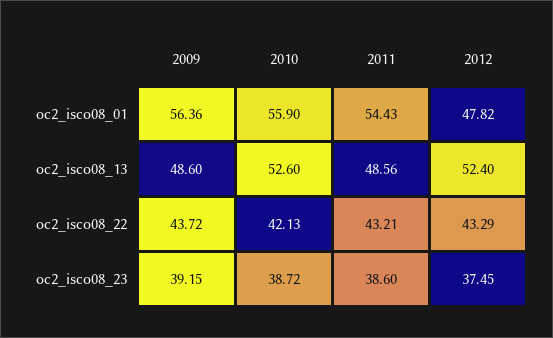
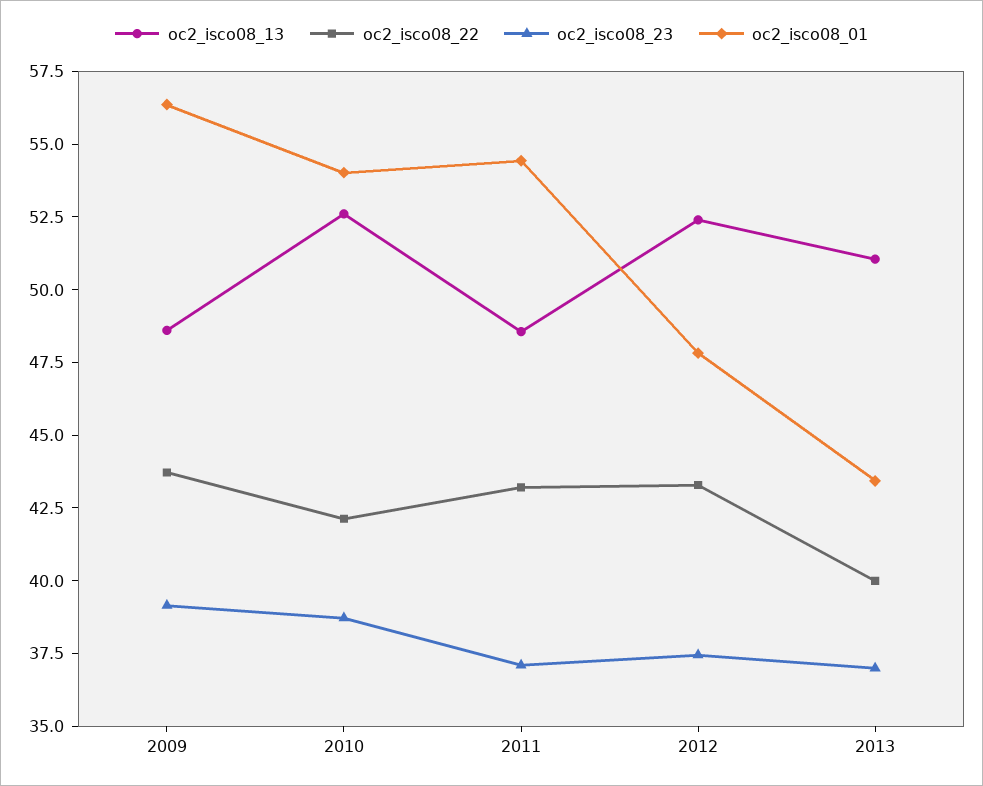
oc2_isco08_01, 2010: 55.9 -> 54
oc2_isco08_23, 2011: 38.6 -> 37
oc2_isco08_13, 2013: none -> 51
oc2_isco08_22, 2013: none -> 40
oc2_isco08_23, 2013: none -> 37
oc2_isco08_01, 2013: none -> 43.5

